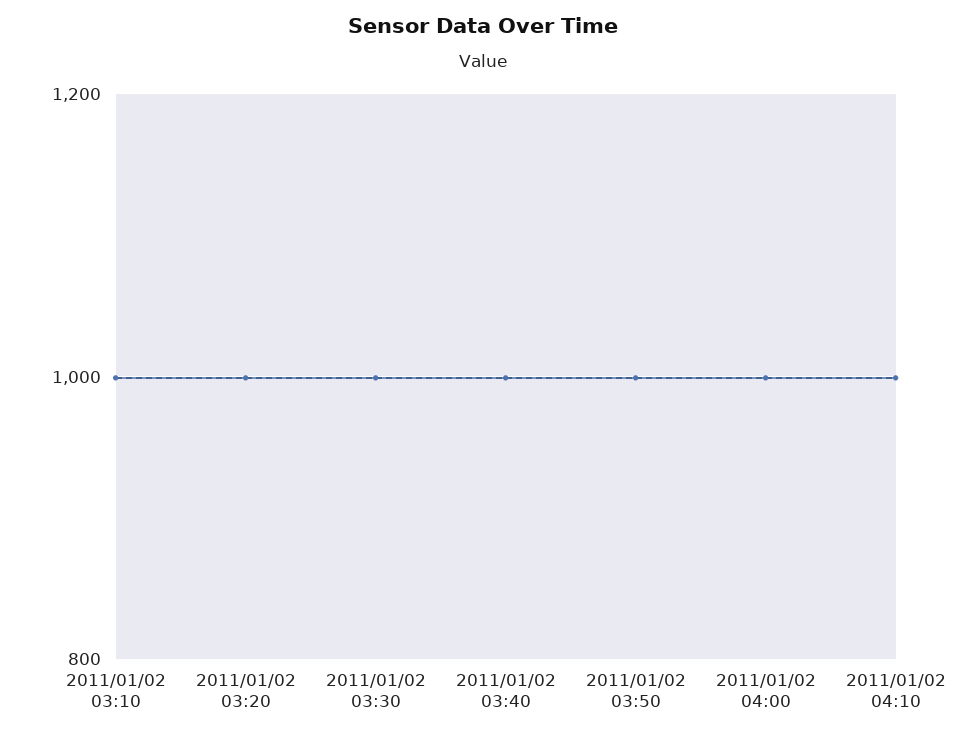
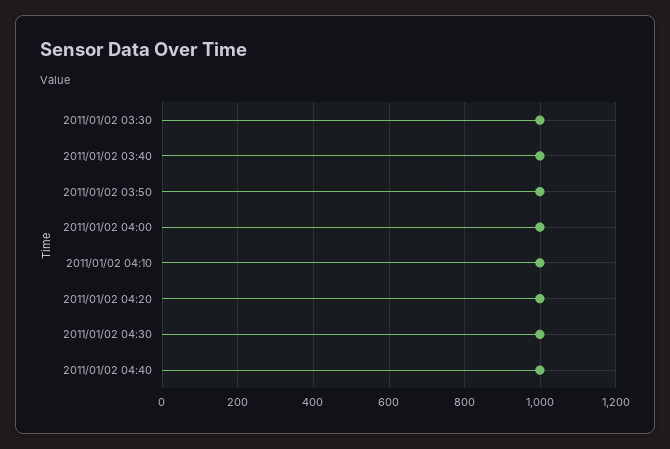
2011/01/02 03:10: 1000 -> none
2011/01/02 03:20: 1000 -> none
2011/01/02 04:20: none -> 1000
2011/01/02 04:30: none -> 1000
2011/01/02 04:40: none -> 1000

